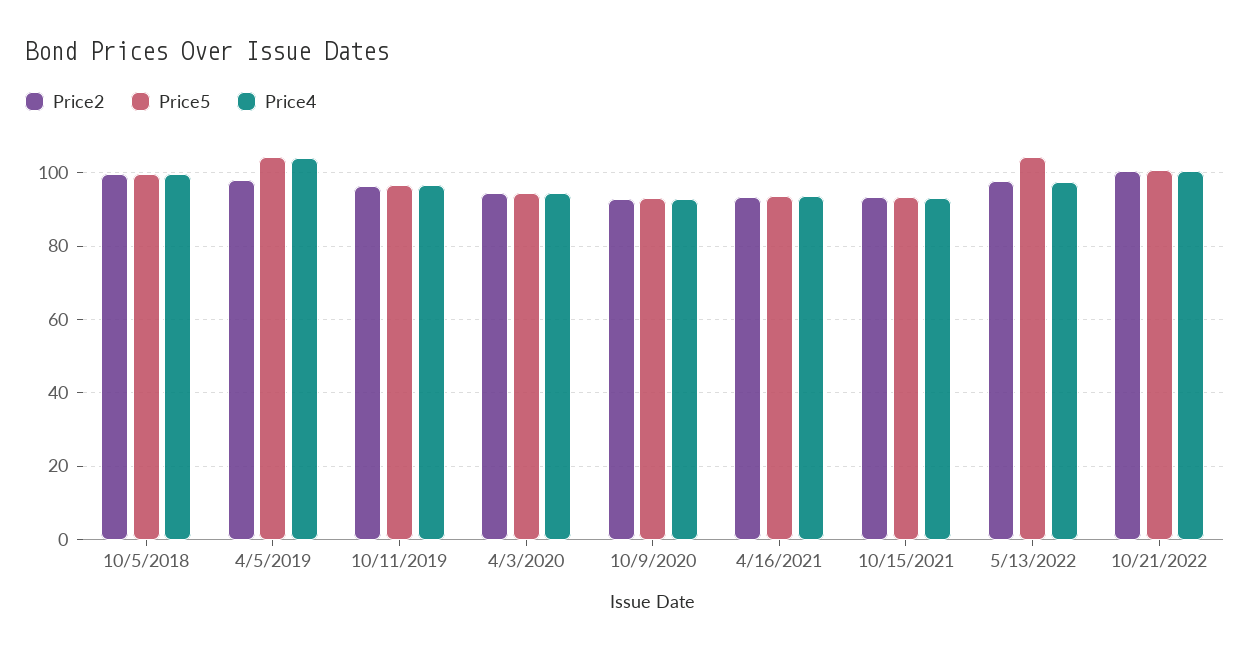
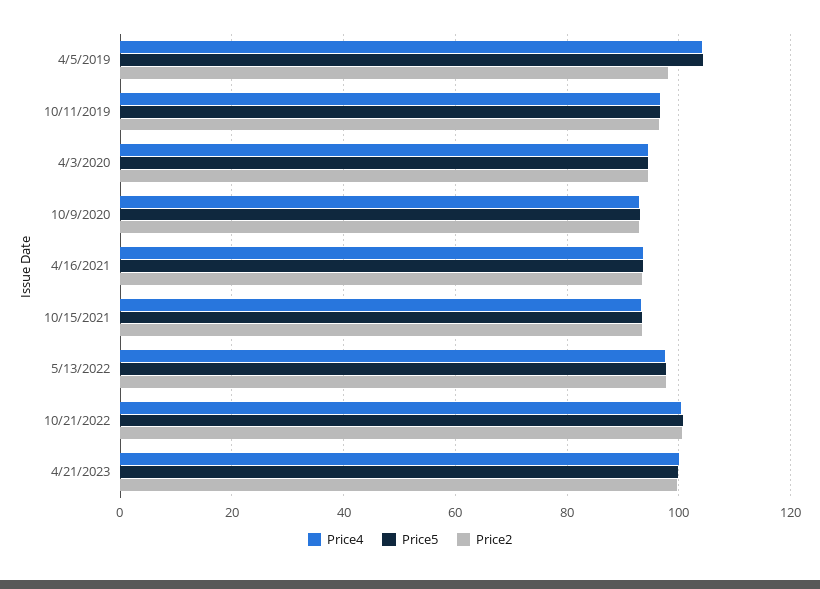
Price2, 10/5/2018: 100 -> none
Price5, 10/5/2018: 100 -> none
Price4, 10/5/2018: 100 -> none
Price5, 5/13/2022: 104 -> 98
Price4, 4/21/2023: none -> 100
Price5, 4/21/2023: none -> 100
Price2, 4/21/2023: none -> 100

